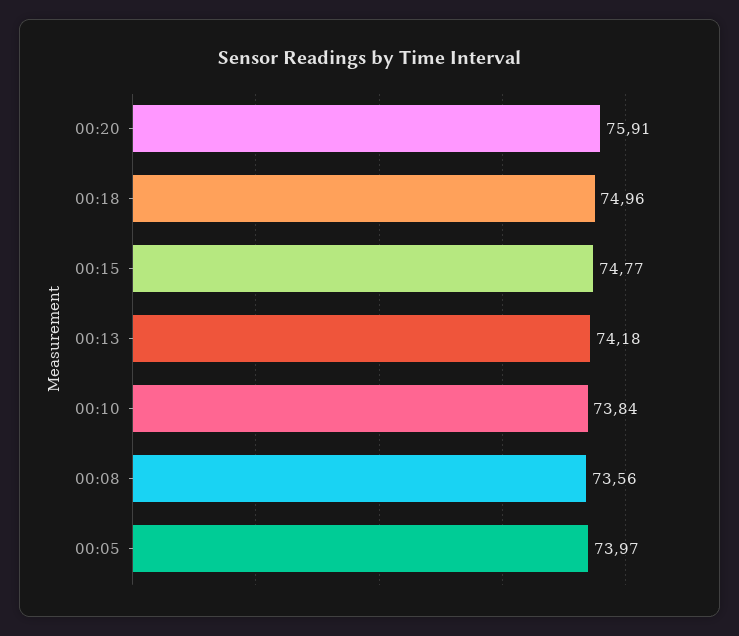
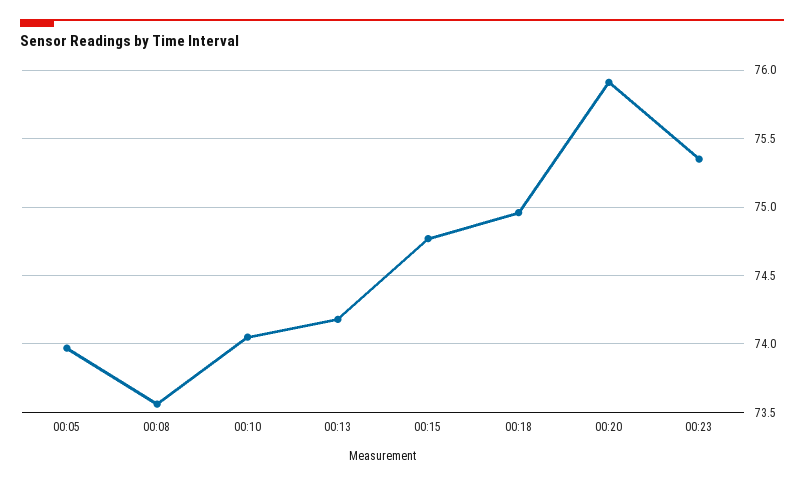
00:10: 73.84 -> 74.05
00:23: none -> 75.35

